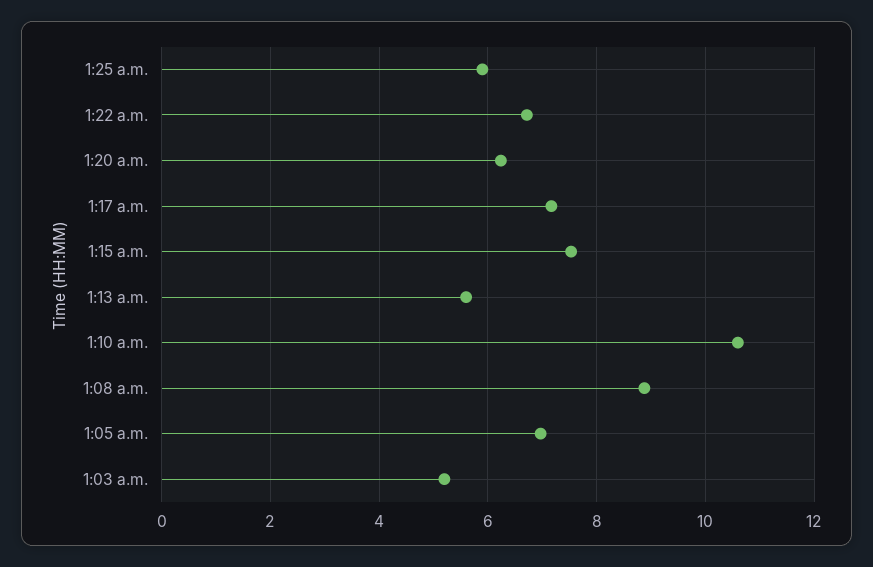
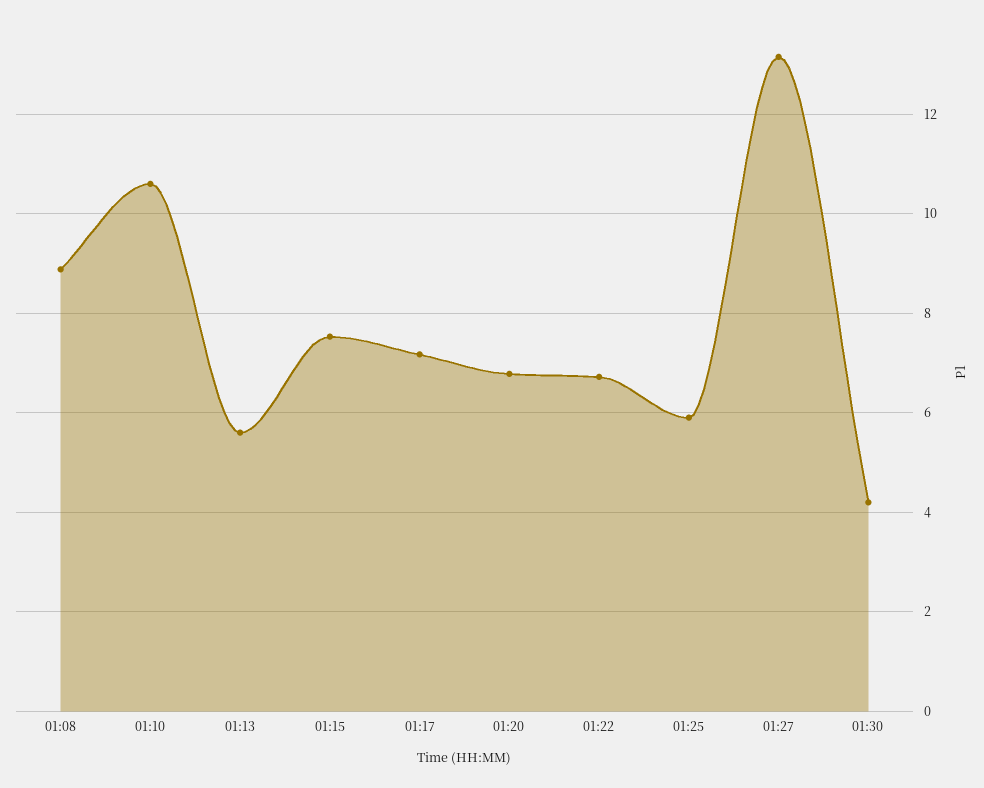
1:20 a.m.: 6.2 -> 6.8
1:05 a.m.: 7 -> none
1:03 a.m.: 5.2 -> none
01:27: none -> 13.2
01:30: none -> 4.2

